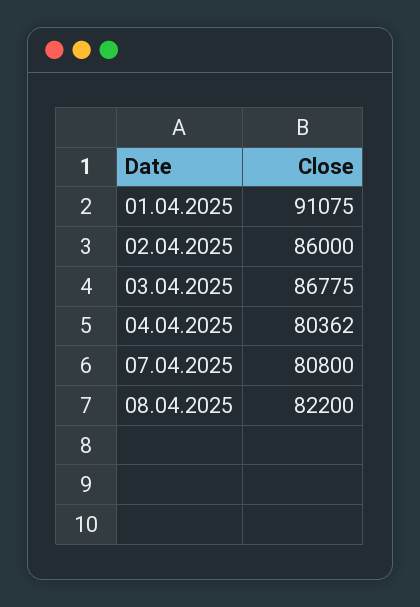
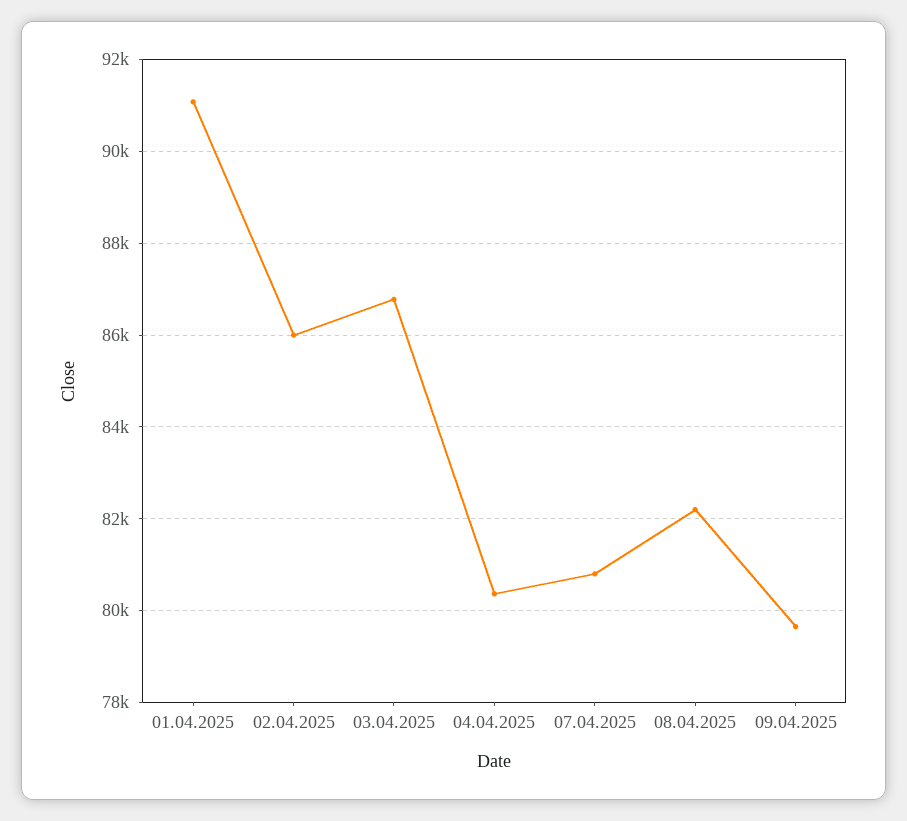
09.04.2025: none -> 79600

